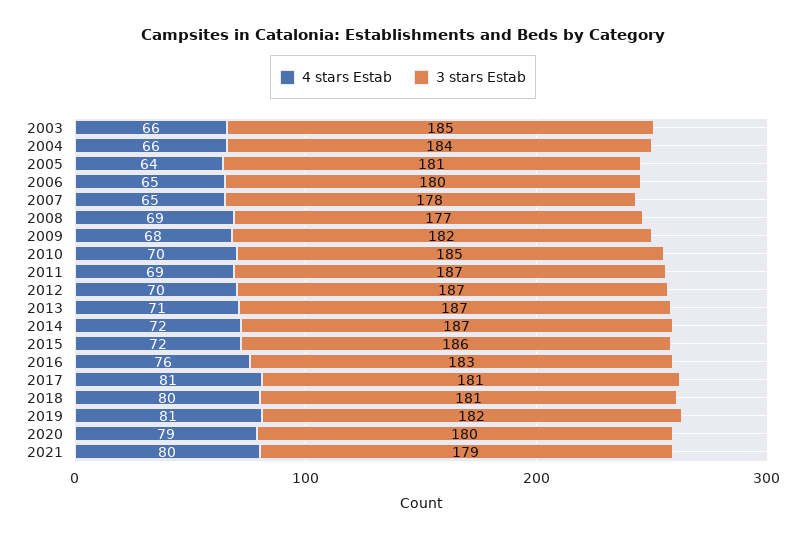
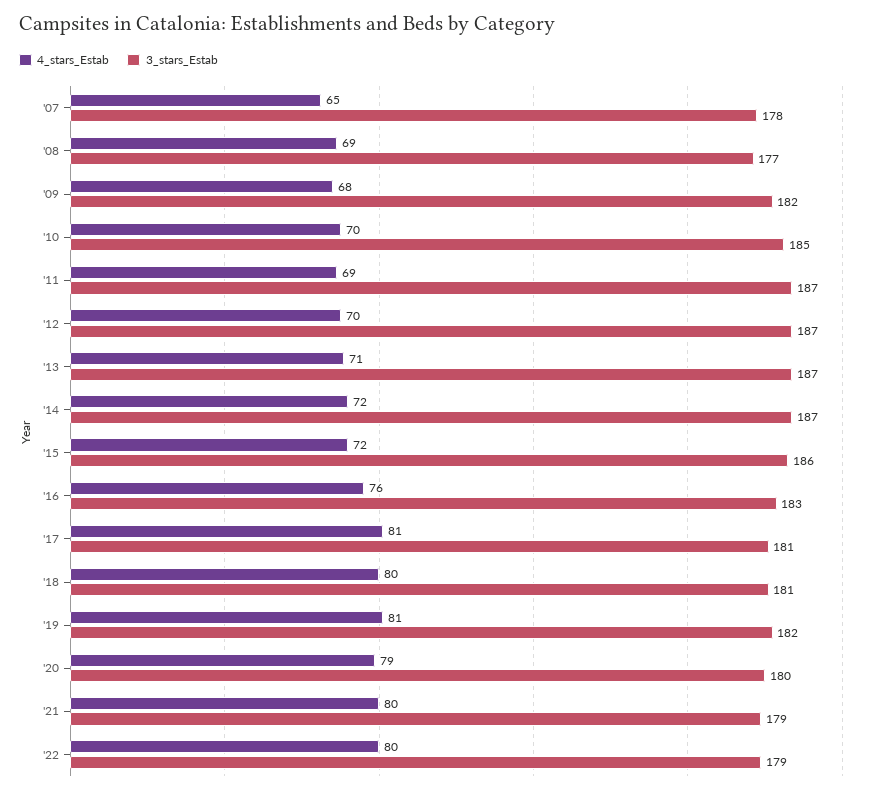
4 stars Estab, 2003: 66 -> none
3 stars Estab, 2003: 185 -> none
4 stars Estab, 2004: 66 -> none
3 stars Estab, 2004: 184 -> none
4 stars Estab, 2005: 64 -> none
3 stars Estab, 2005: 181 -> none
4 stars Estab, 2006: 65 -> none
3 stars Estab, 2006: 180 -> none
4 stars Estab, '22: none -> 80
3 stars Estab, '22: none -> 179

